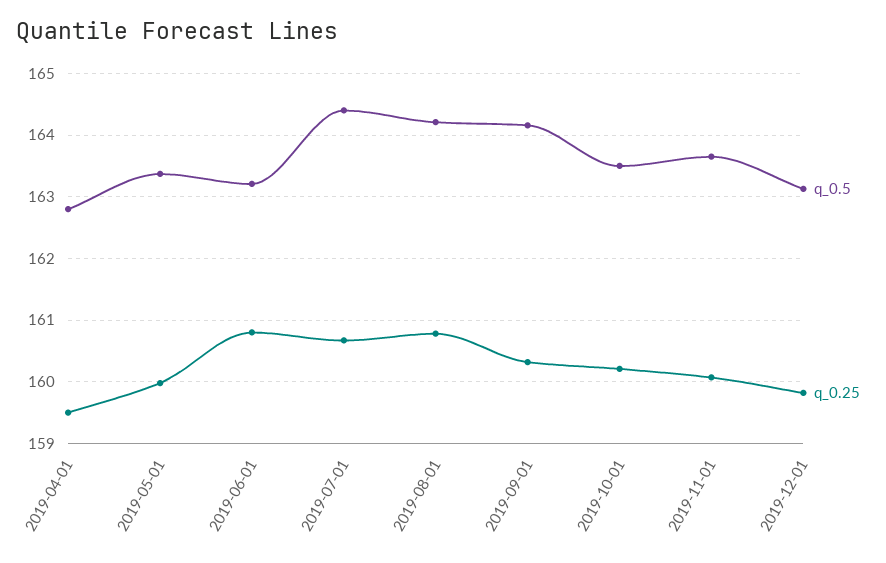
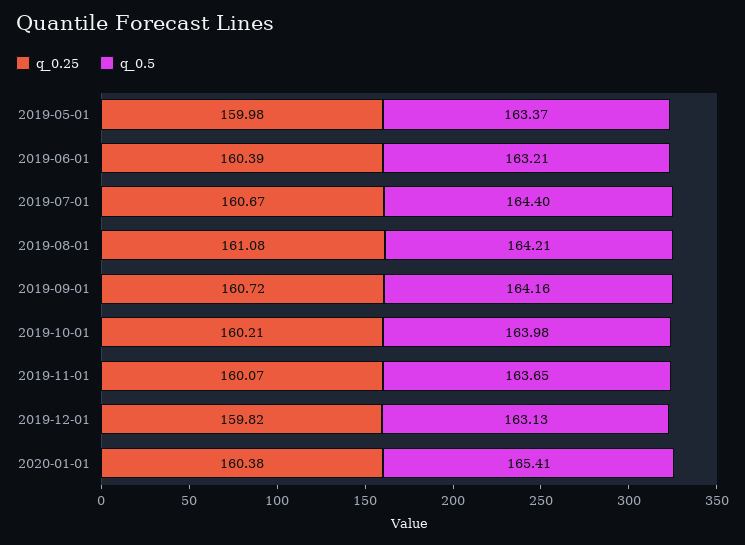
q_0.5, 2019-04-01: 162.8 -> none
q_0.25, 2019-04-01: 159.5 -> none
q_0.25, 2019-06-01: 160.8 -> 160.39
q_0.25, 2019-08-01: 160.8 -> 161.08
q_0.25, 2019-09-01: 160.3 -> 160.72
q_0.5, 2019-10-01: 163.5 -> 163.98
q_0.25, 2020-01-01: none -> 160.38
q_0.5, 2020-01-01: none -> 165.41

